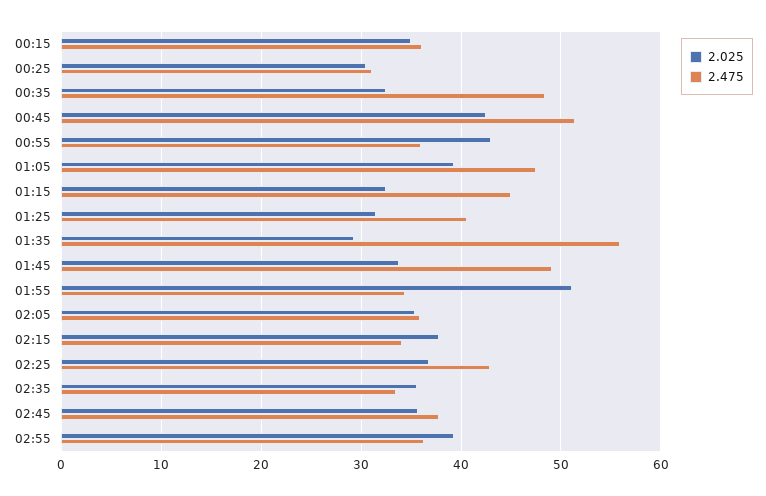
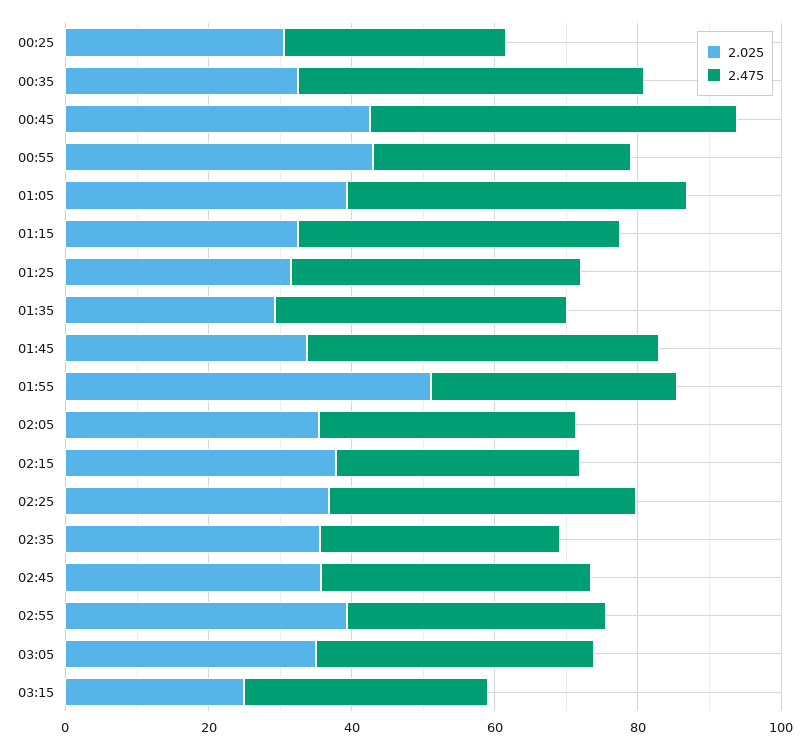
2.025, 00:15: 35 -> none
2.475, 00:15: 36 -> none
2.475, 01:35: 56 -> 40
2.025, 03:05: none -> 35
2.475, 03:05: none -> 40
2.025, 03:15: none -> 25
2.475, 03:15: none -> 35

